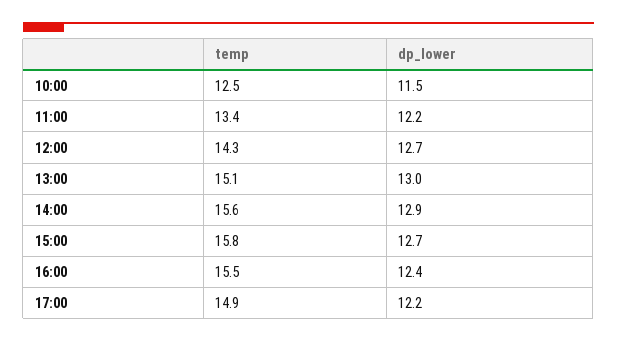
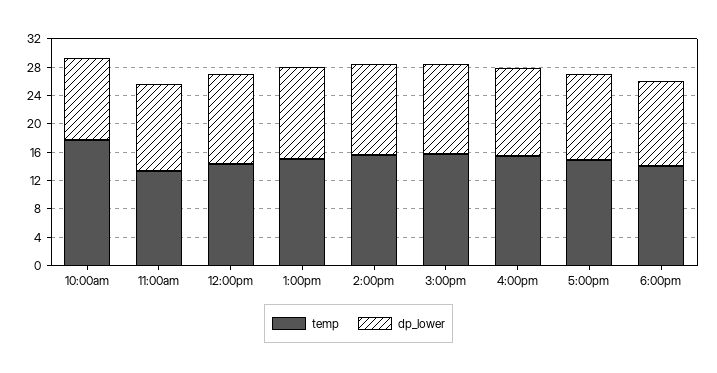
temp, 10:00: 12.5 -> 18
temp, 6:00pm: none -> 14
dp_lower, 6:00pm: none -> 12

